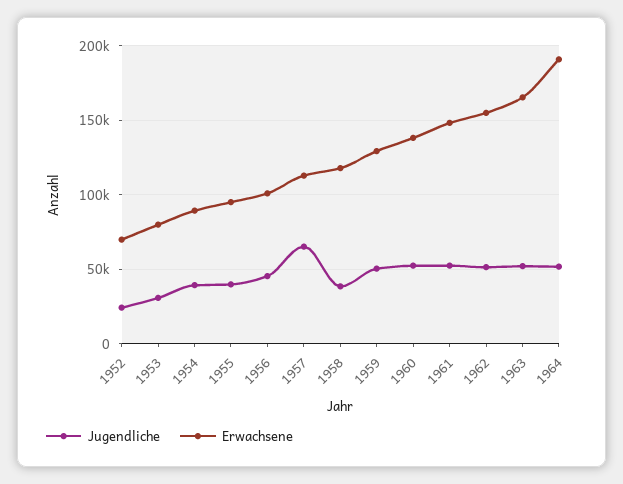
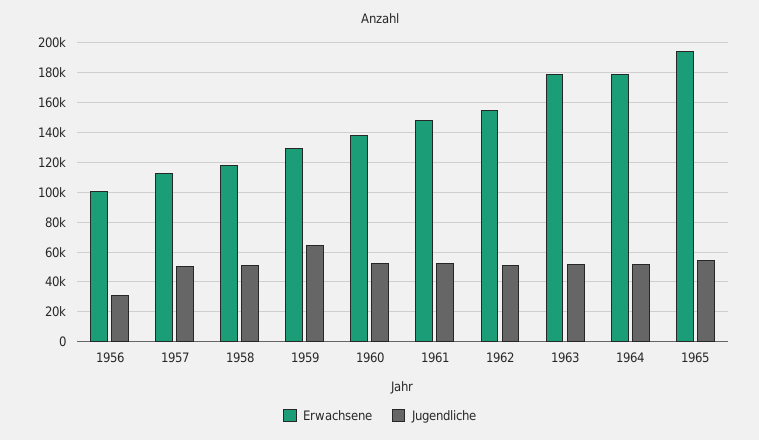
Jugendliche, 1952: 25000 -> none
Erwachsene, 1952: 70000 -> none
Jugendliche, 1953: 30000 -> none
Erwachsene, 1953: 80000 -> none
Jugendliche, 1954: 40000 -> none
Erwachsene, 1954: 90000 -> none
Jugendliche, 1955: 40000 -> none
Erwachsene, 1955: 95000 -> none
Jugendliche, 1956: 45000 -> 30000
Jugendliche, 1957: 65000 -> 50000
Jugendliche, 1958: 40000 -> 50000
Jugendliche, 1959: 50000 -> 65000
Erwachsene, 1963: 165000 -> 180000
Erwachsene, 1964: 190000 -> 180000
Erwachsene, 1965: none -> 195000
Jugendliche, 1965: none -> 55000

